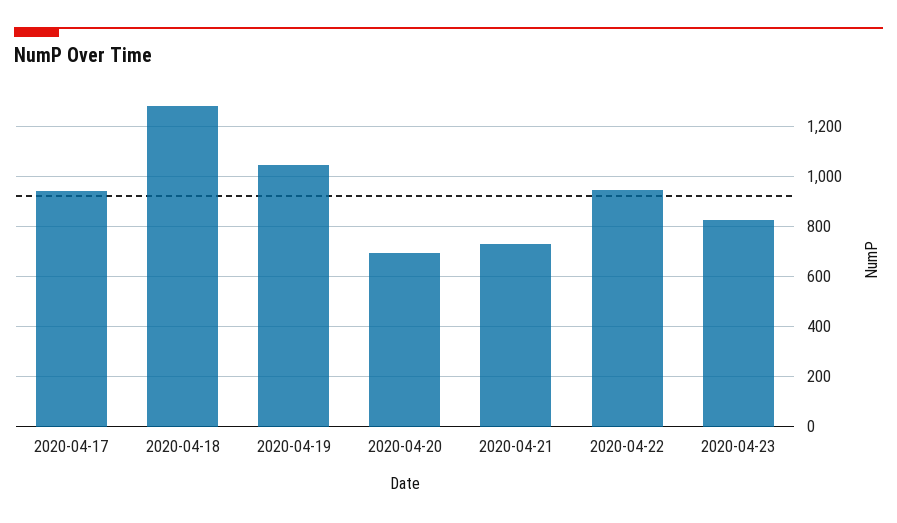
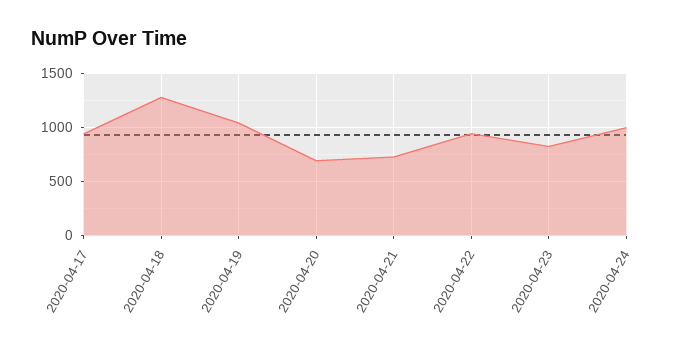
2020-04-24: none -> 1000

